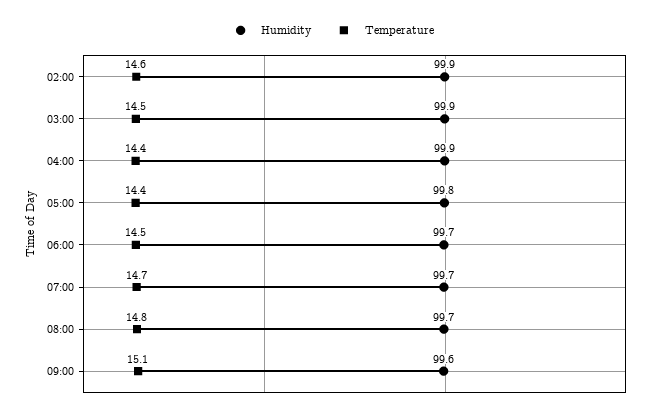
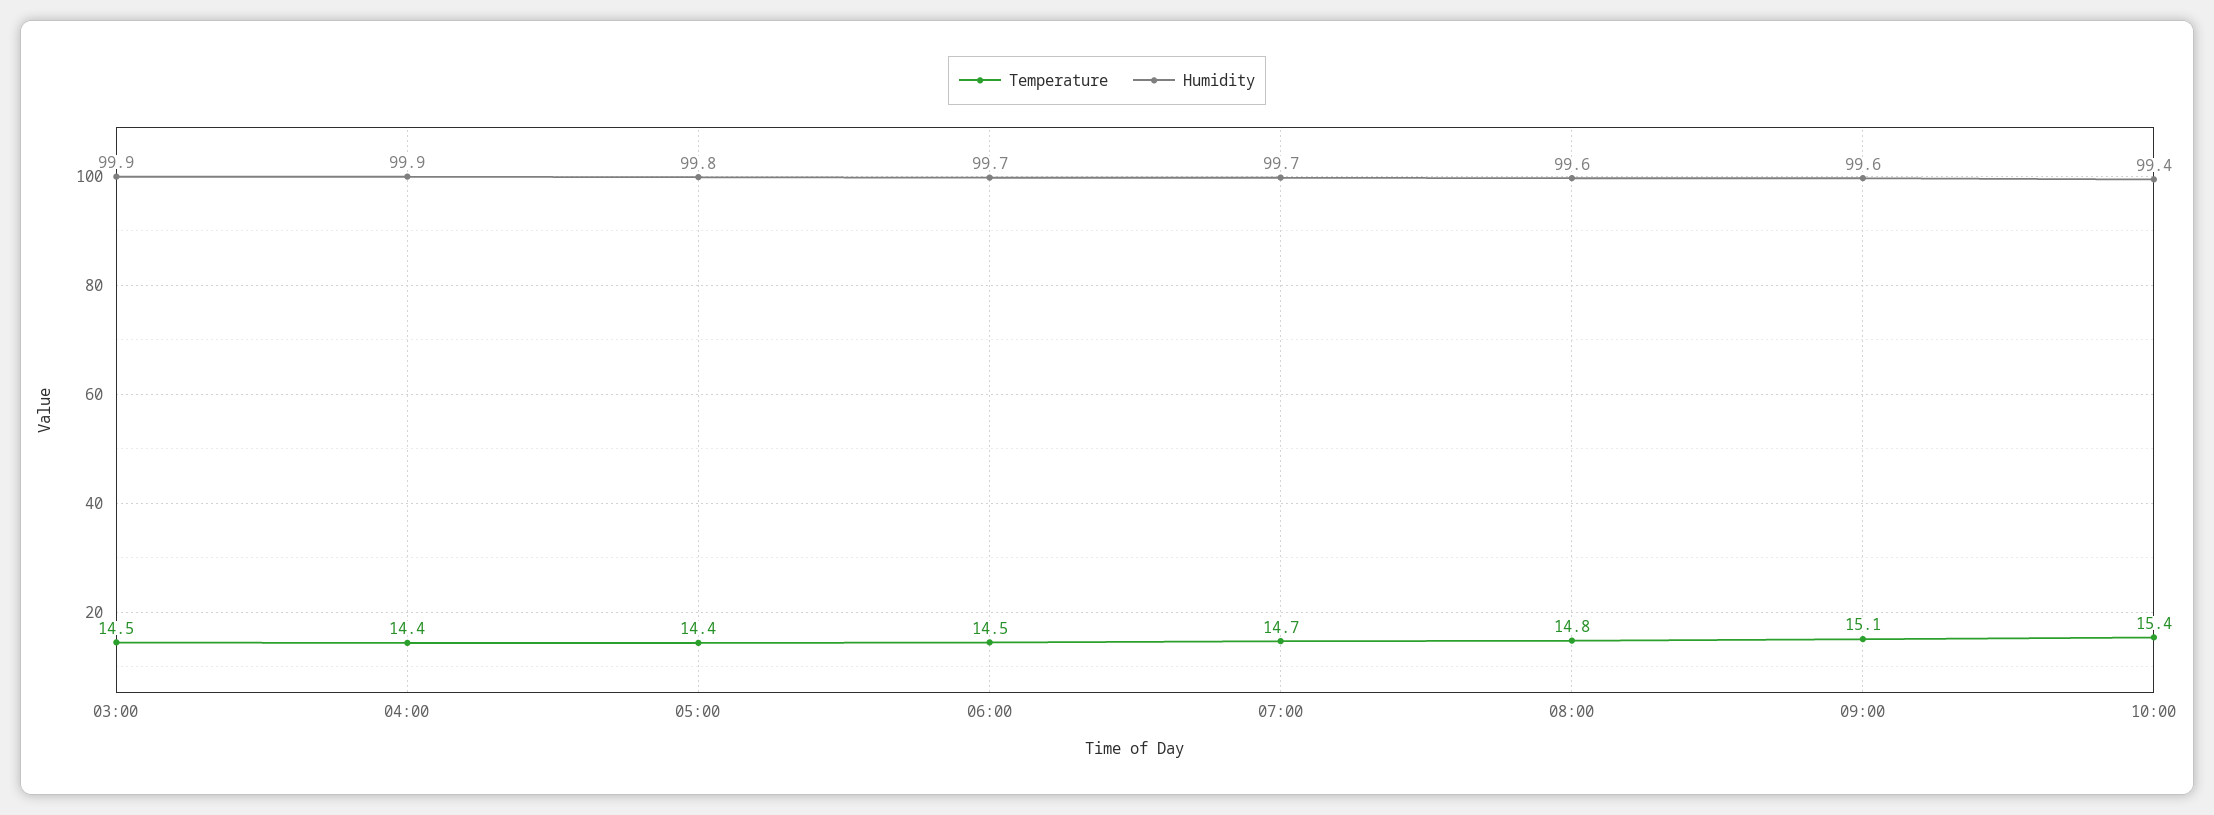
Humidity, 02:00: 99.9 -> none
Temperature, 02:00: 14.6 -> none
Humidity, 08:00: 99.7 -> 99.6
Temperature, 10:00: none -> 15.4
Humidity, 10:00: none -> 99.4

